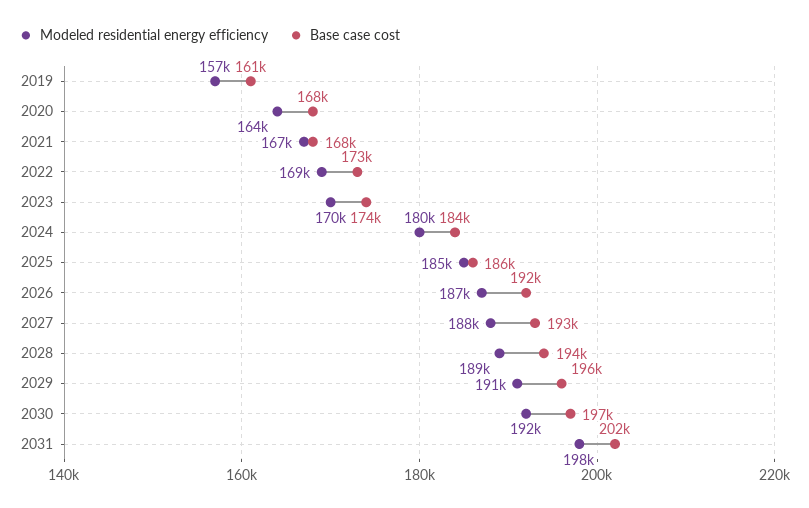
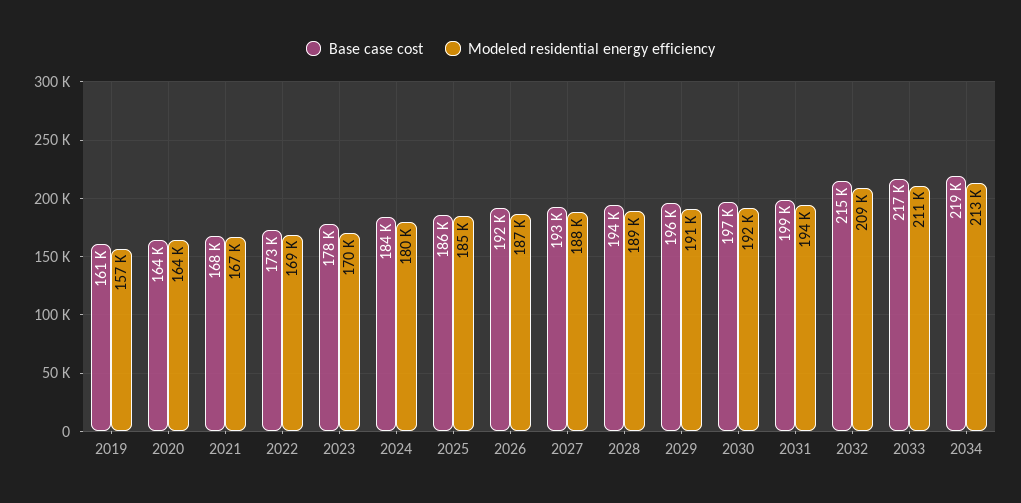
Base case cost, 2020: 168000 -> 164000
Base case cost, 2023: 174000 -> 178000
Modeled residential energy efficiency, 2031: 198000 -> 194000
Base case cost, 2031: 202000 -> 199000
Base case cost, 2032: none -> 215000
Modeled residential energy efficiency, 2032: none -> 209000
Base case cost, 2033: none -> 217000
Modeled residential energy efficiency, 2033: none -> 211000
Base case cost, 2034: none -> 219000
Modeled residential energy efficiency, 2034: none -> 213000

